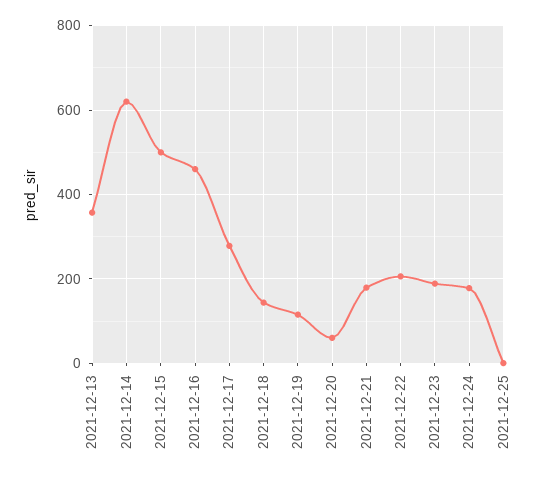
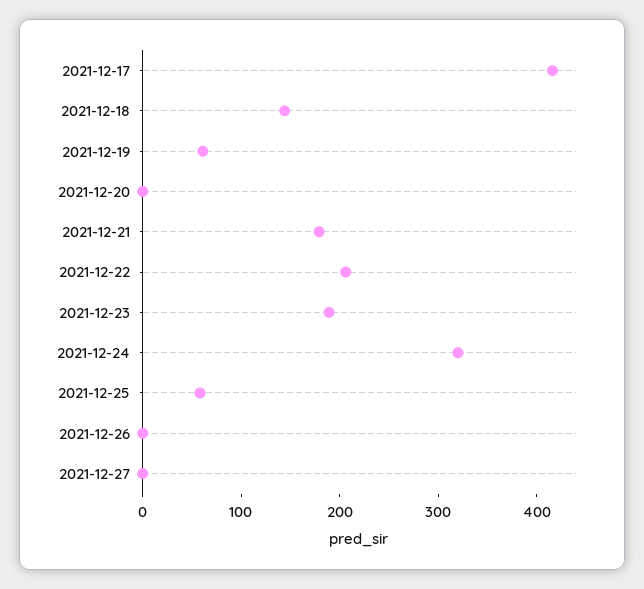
2021-12-13: 360 -> none
2021-12-14: 620 -> none
2021-12-15: 500 -> none
2021-12-16: 460 -> none
2021-12-17: 280 -> 420
2021-12-19: 120 -> 60
2021-12-20: 60 -> 0
2021-12-24: 180 -> 320
2021-12-25: 0 -> 60
2021-12-26: none -> 0
2021-12-27: none -> 0

